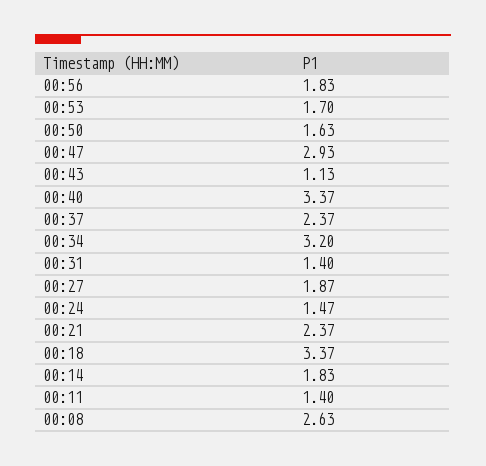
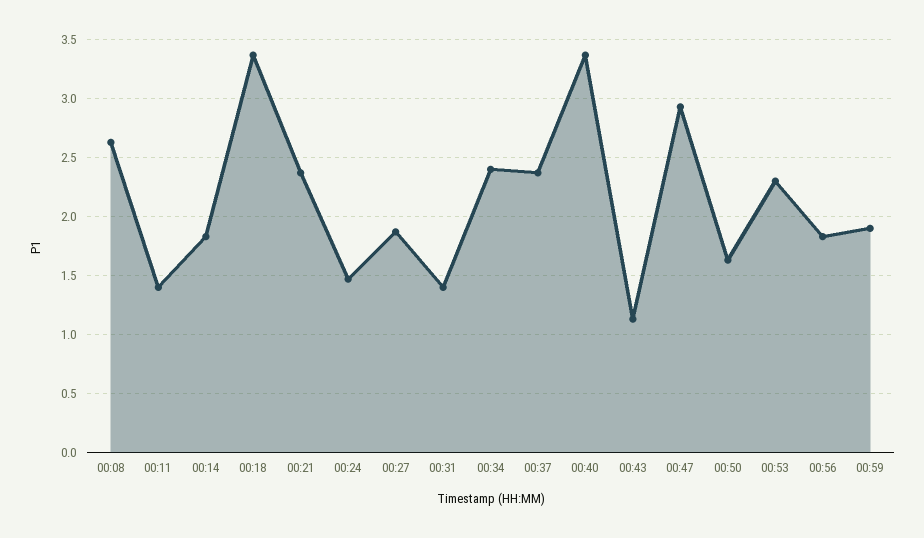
00:53: 1.7 -> 2.3
00:34: 3.2 -> 2.4
00:59: none -> 1.9

